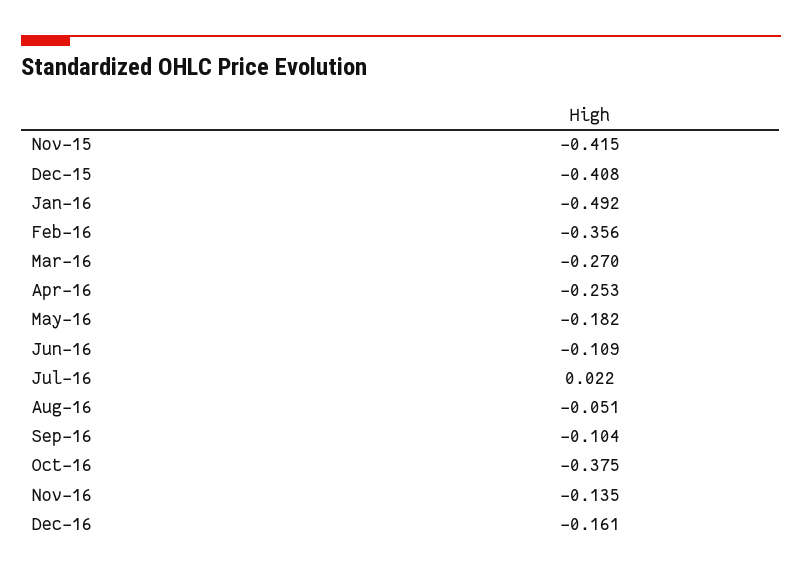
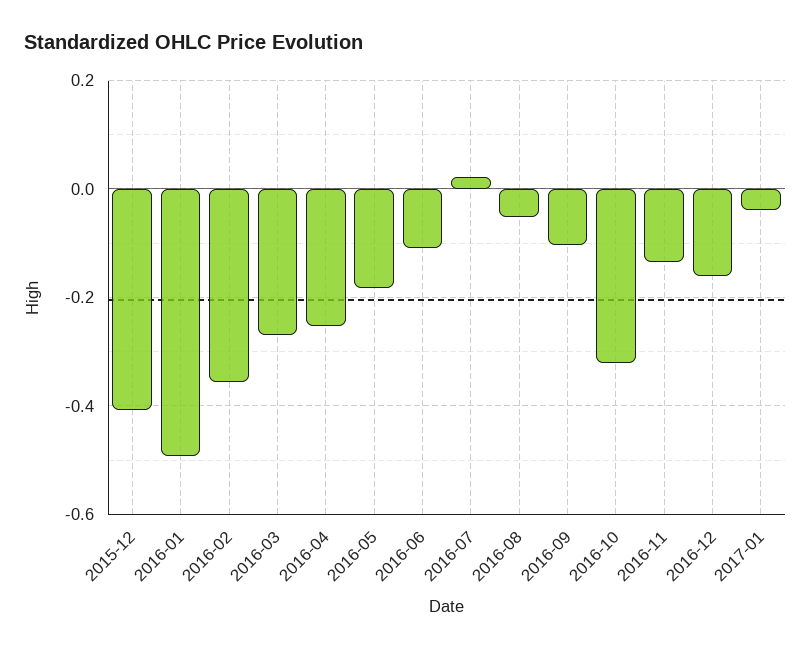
Nov-15: -0.415 -> none
Oct-16: -0.375 -> -0.32
2017-01: none -> -0.04

